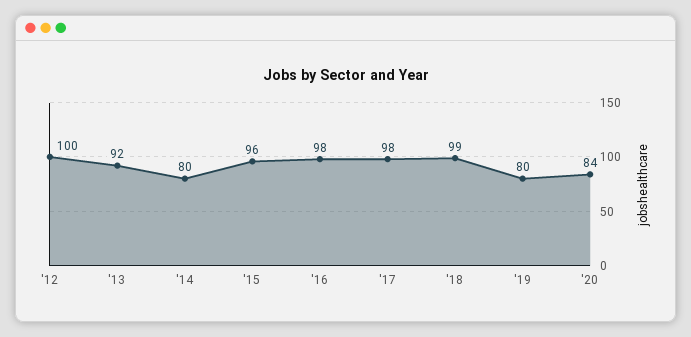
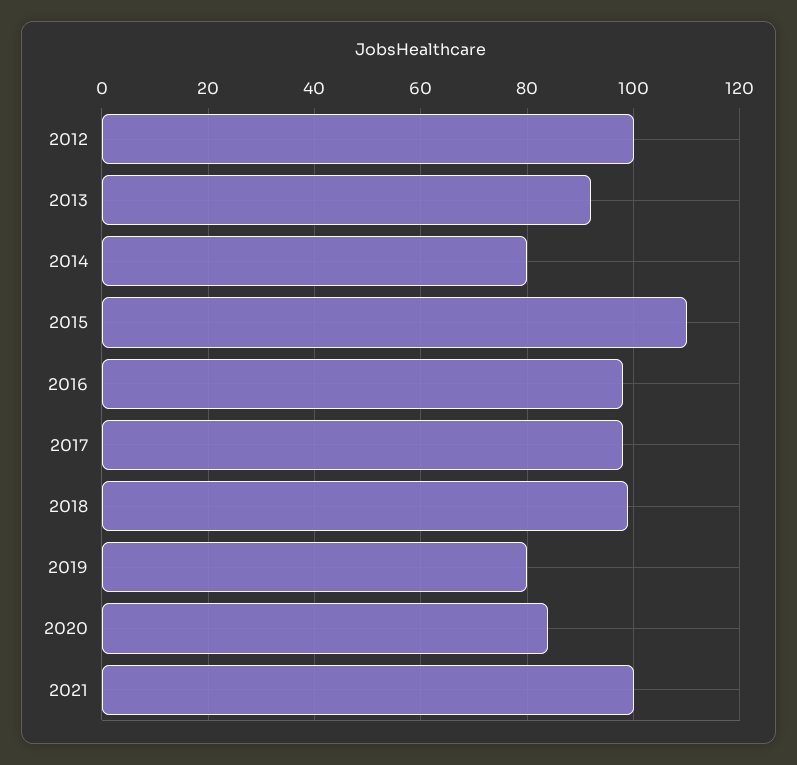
'15: 96 -> 110
2021: none -> 100

